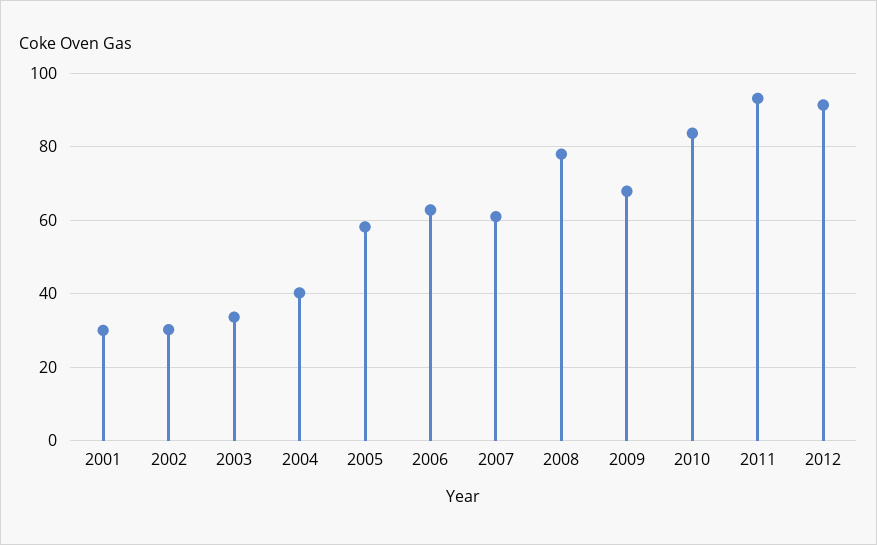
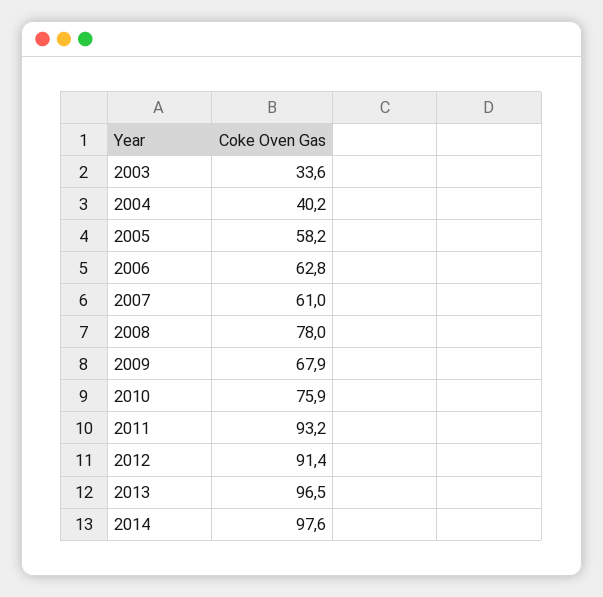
2001: 30 -> none
2002: 30 -> none
2010: 84 -> 75.9
2013: none -> 96.5
2014: none -> 97.6

